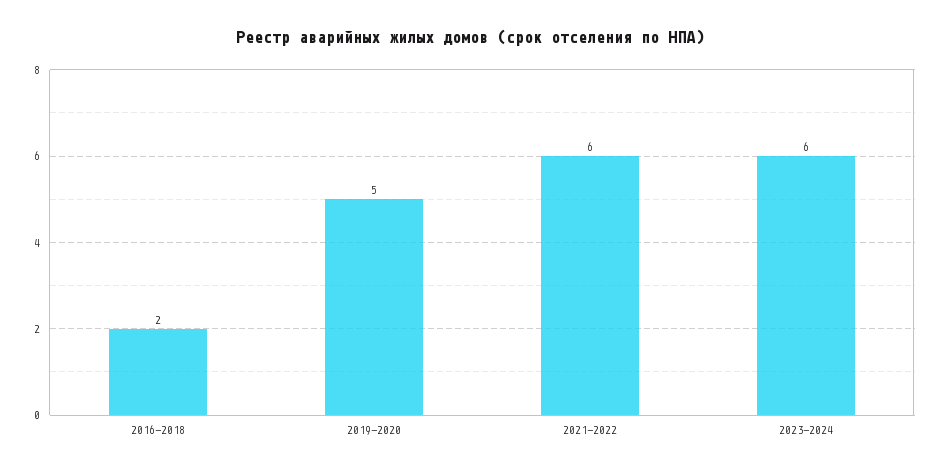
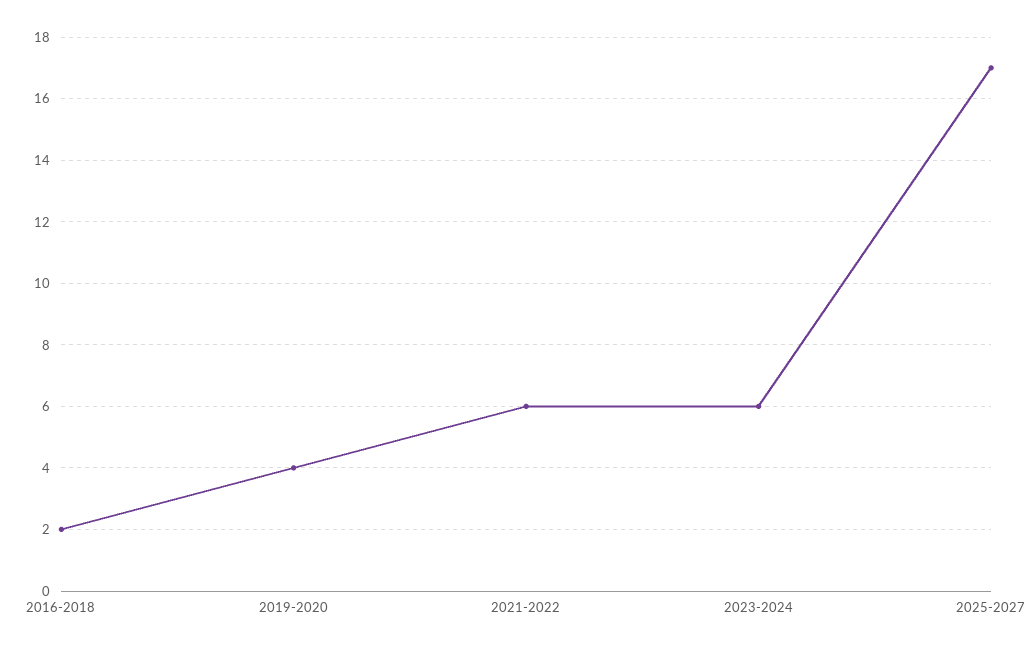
2019-2020: 5 -> 4
2025-2027: none -> 17

